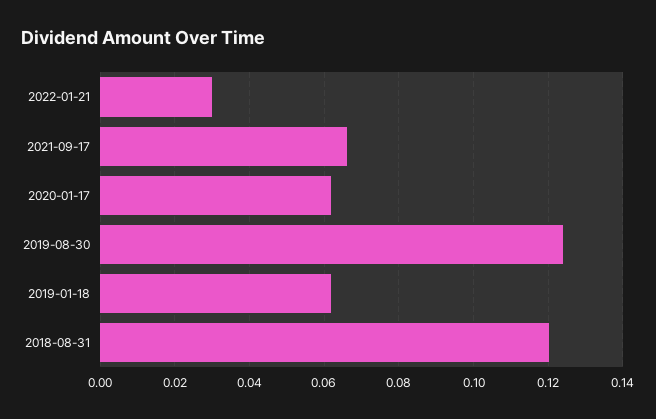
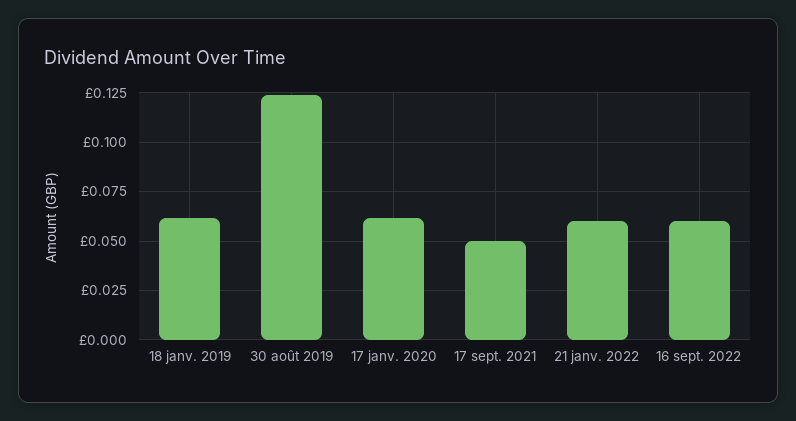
2022-01-21: 0.03 -> 0.06
2021-09-17: 0.066 -> 0.05
2018-08-31: 0.12 -> none
16 sept. 2022: none -> 0.06

